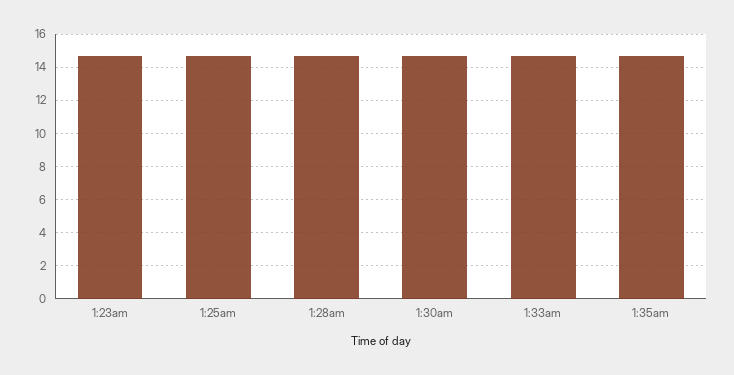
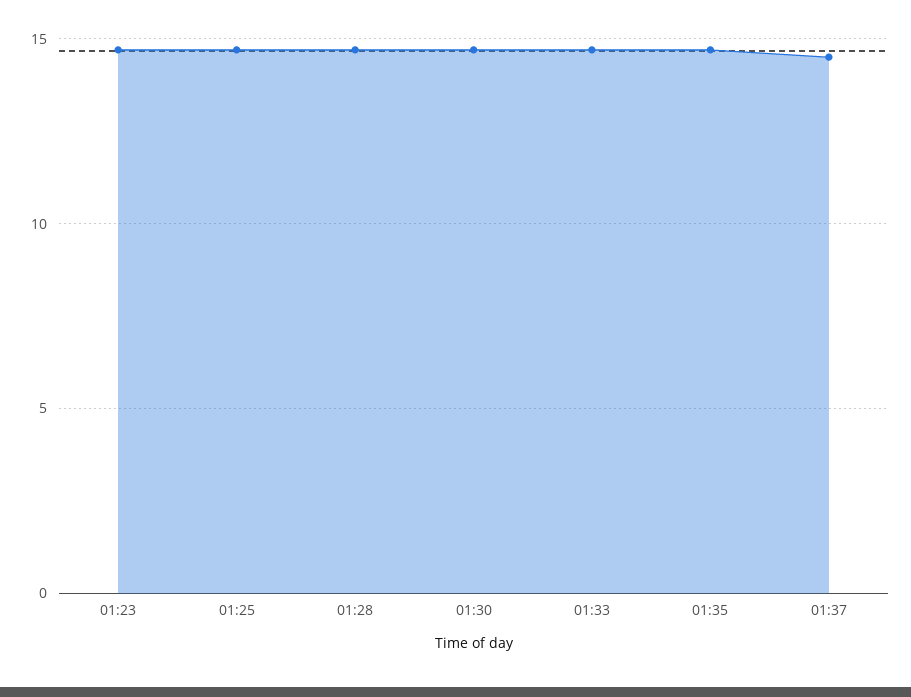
01:37: none -> 14.5

